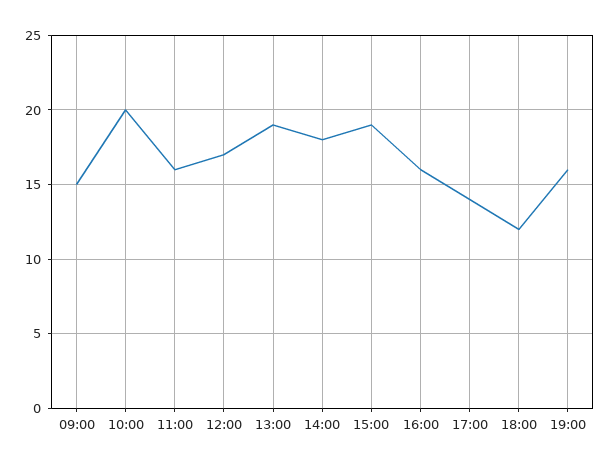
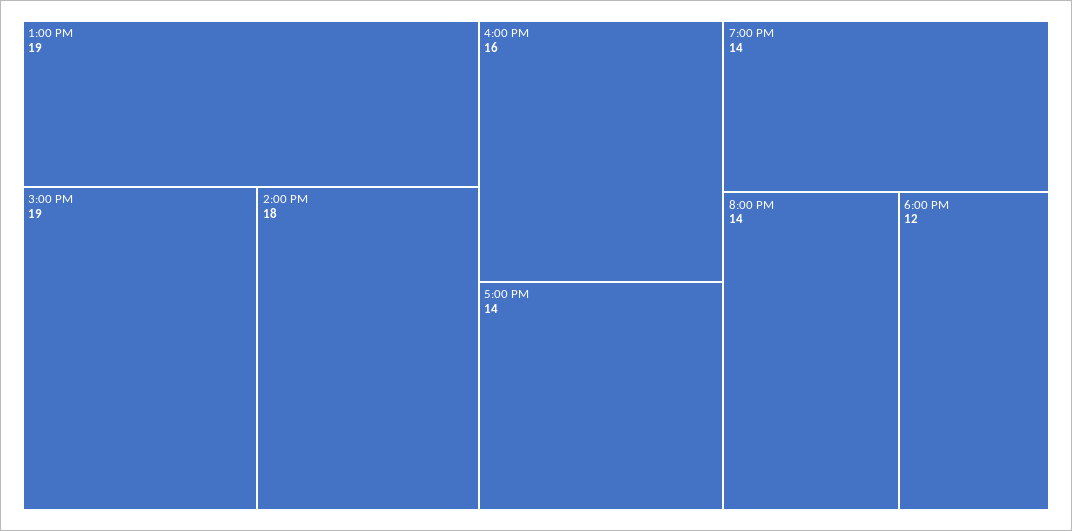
09:00: 15 -> none
10:00: 20 -> none
11:00: 16 -> none
12:00: 17 -> none
19:00: 16 -> 14
8:00 PM: none -> 14

